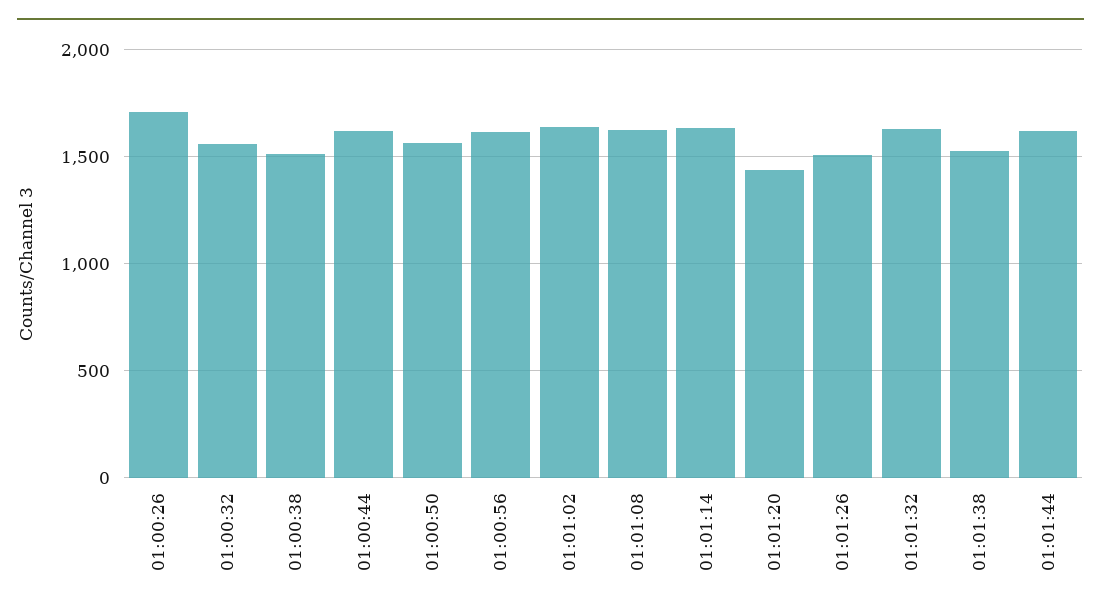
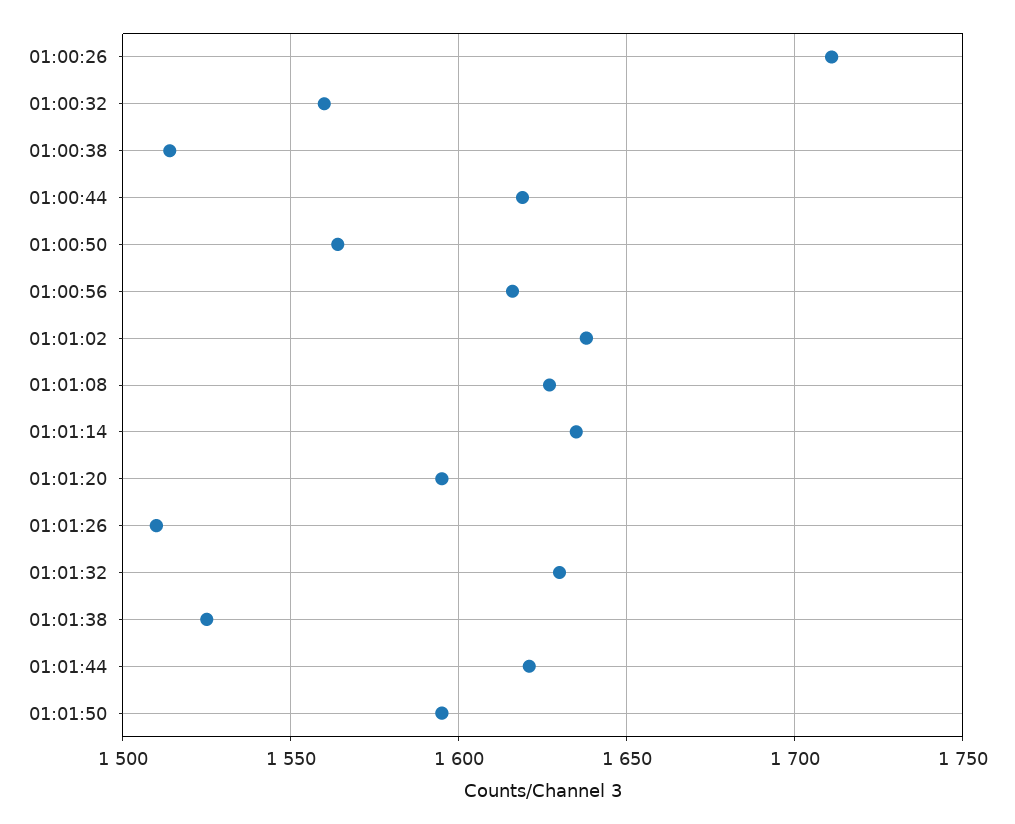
01:01:20: 1450 -> 1595
01:01:50: none -> 1595

